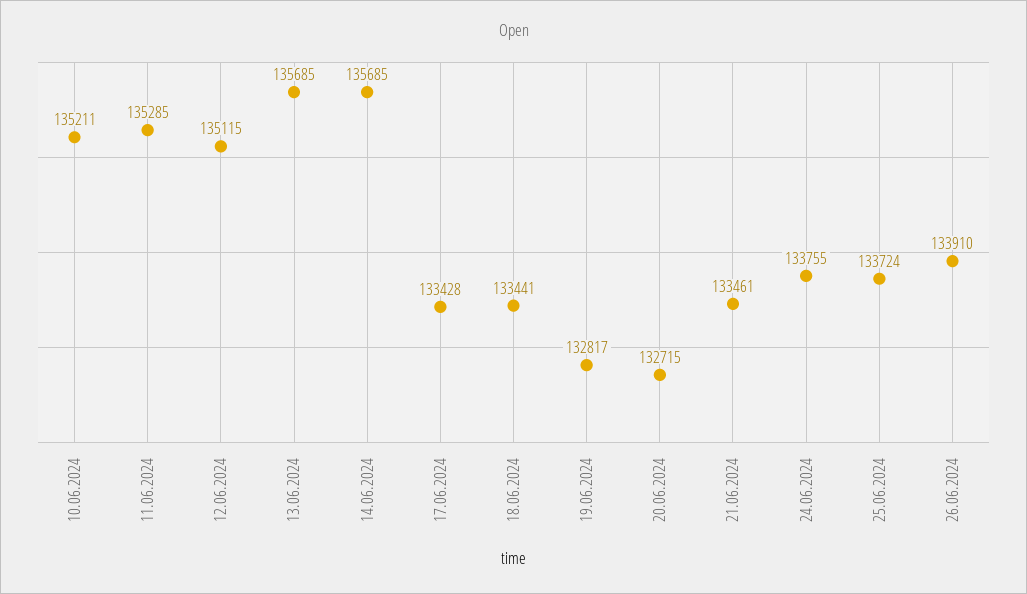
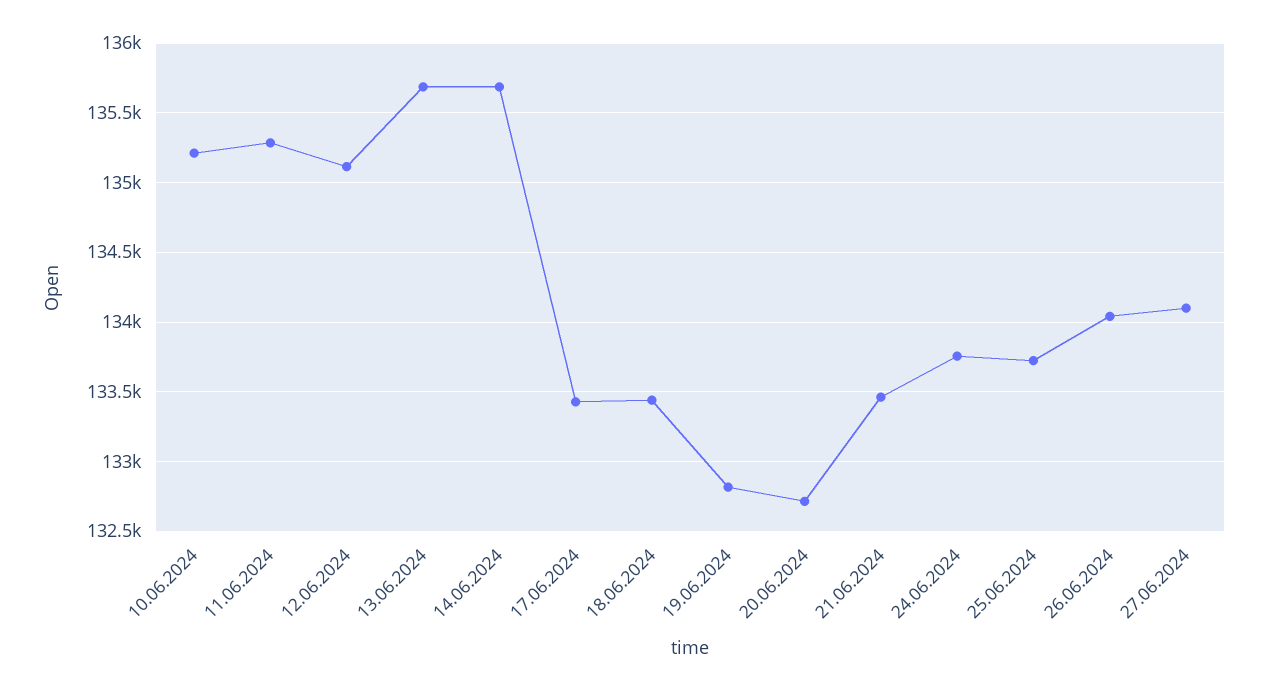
26.06.2024: 133910 -> 134050
27.06.2024: none -> 134100

